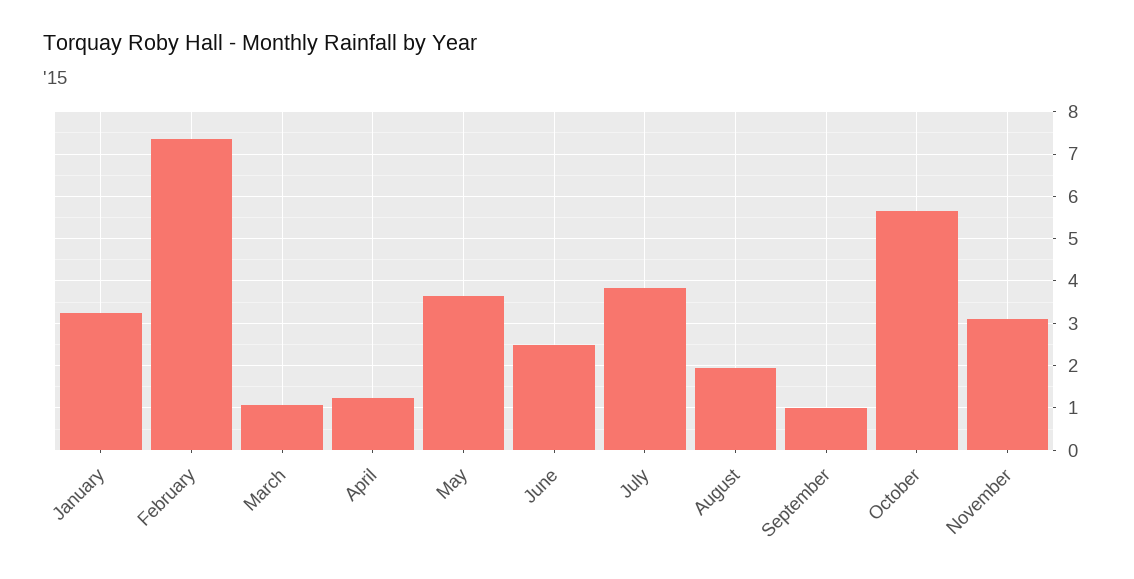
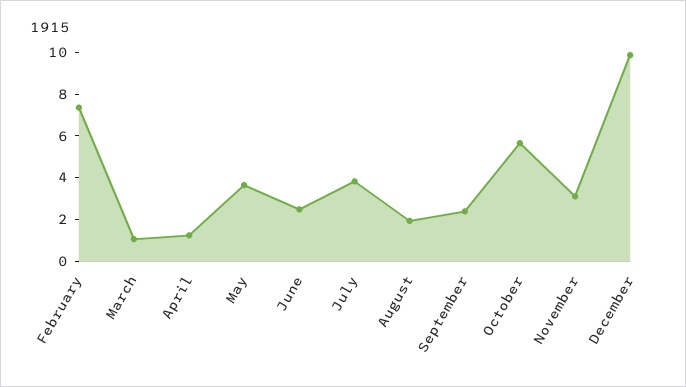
January: 3.2 -> none
September: 1 -> 2.5
December: none -> 10

